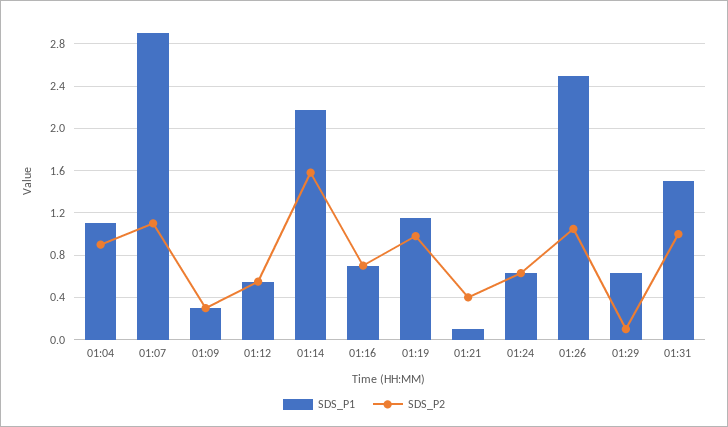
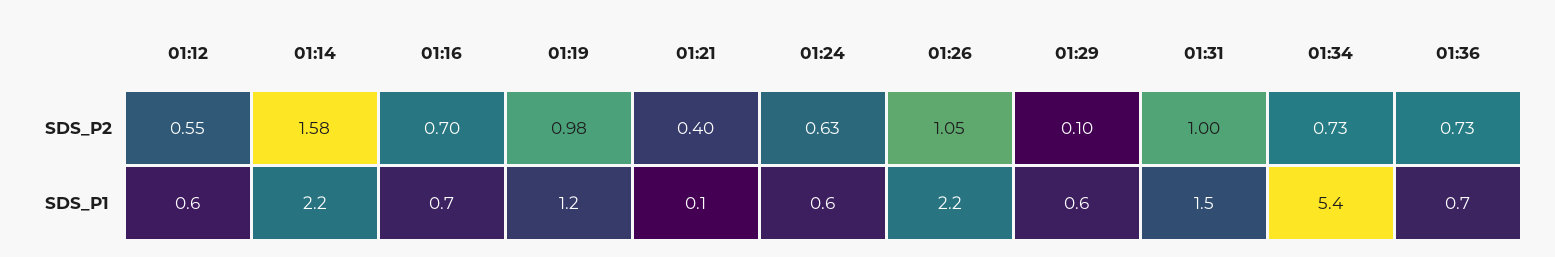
SDS_P1, 01:04: 1.1 -> none
SDS_P2, 01:04: 0.9 -> none
SDS_P1, 01:07: 2.9 -> none
SDS_P2, 01:07: 1.1 -> none
SDS_P1, 01:09: 0.3 -> none
SDS_P2, 01:09: 0.3 -> none
SDS_P1, 01:26: 2.5 -> 2.2
SDS_P2, 01:34: none -> 0.73
SDS_P2, 01:36: none -> 0.73
SDS_P1, 01:34: none -> 5.4
SDS_P1, 01:36: none -> 0.7

